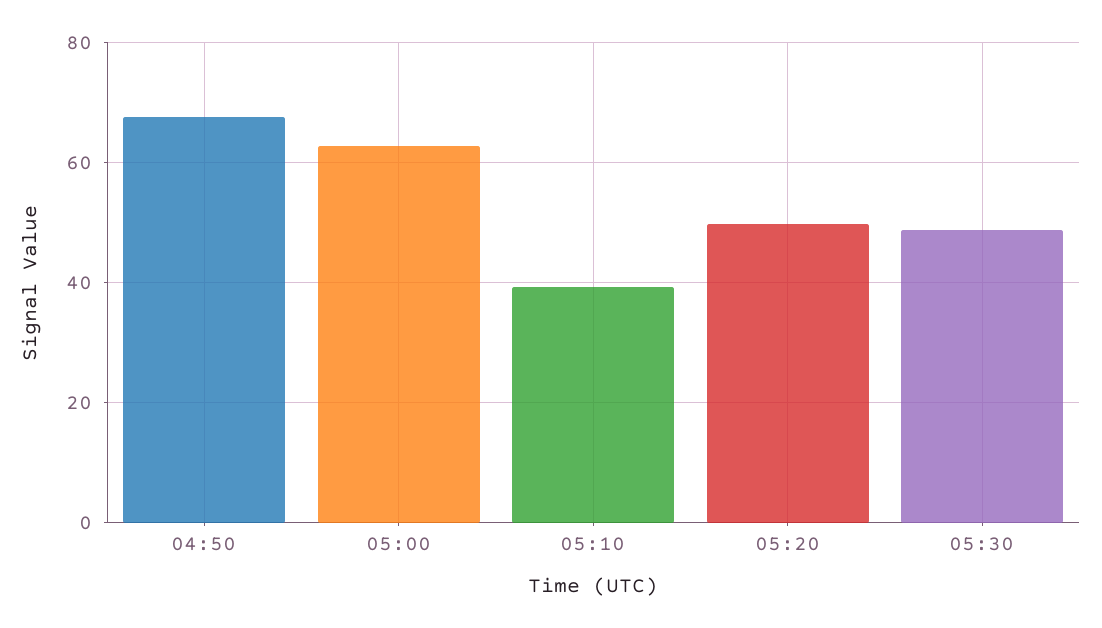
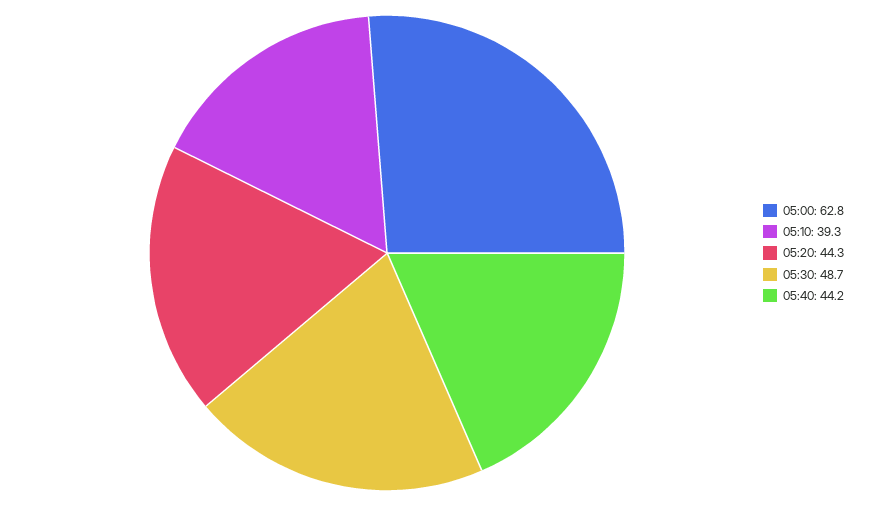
04:50: 68 -> none
05:20: 50 -> 44.3
05:40: none -> 44.2

